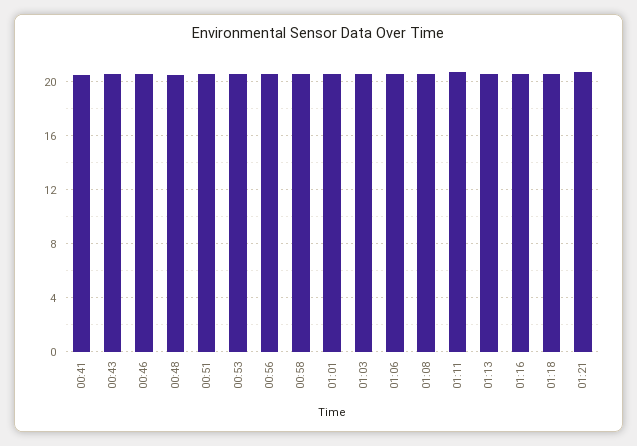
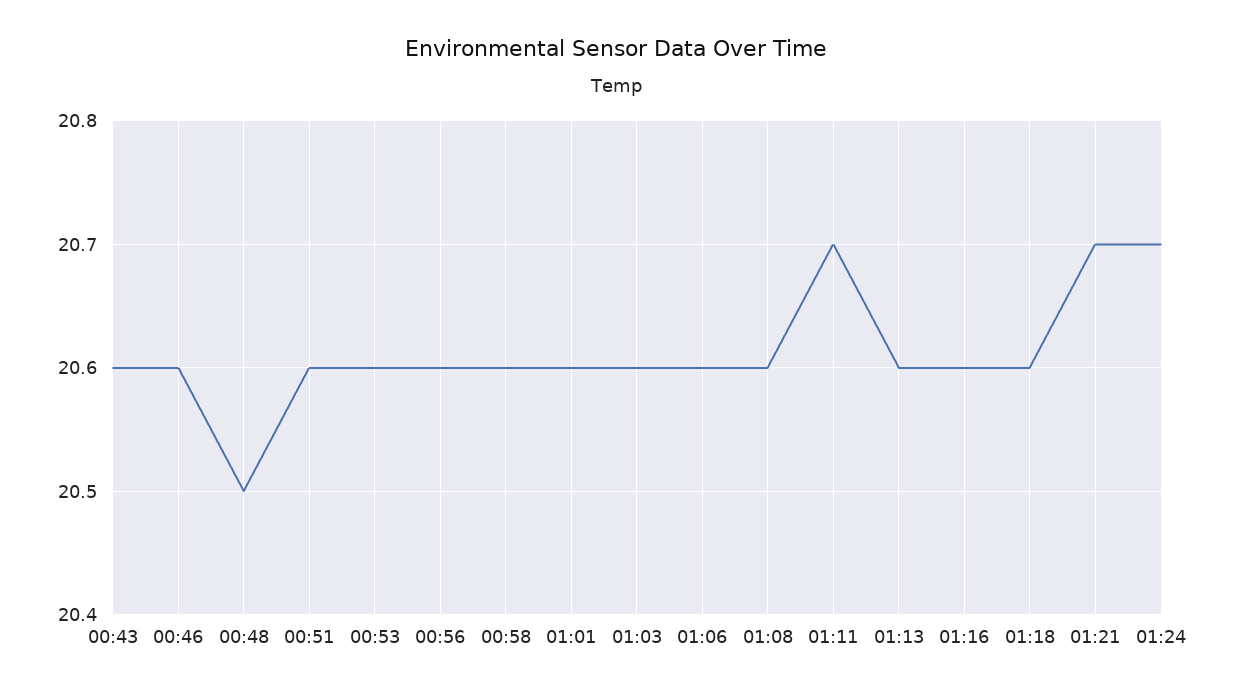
00:41: 20.5 -> none
01:24: none -> 20.7

